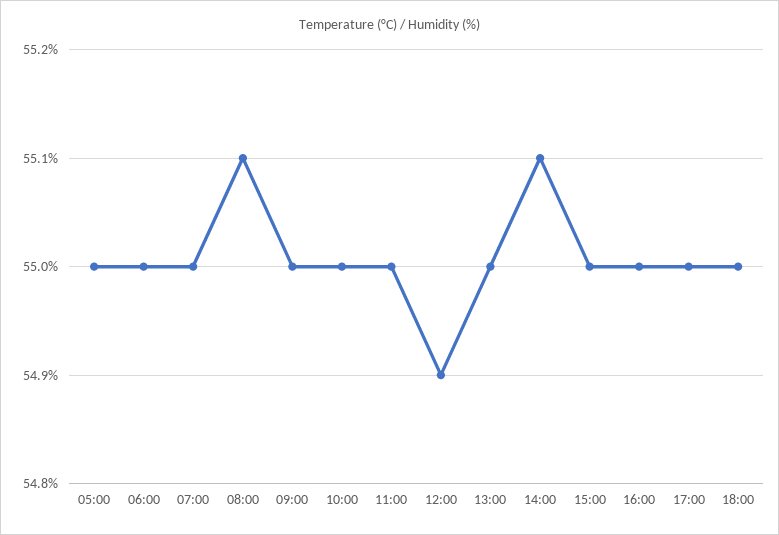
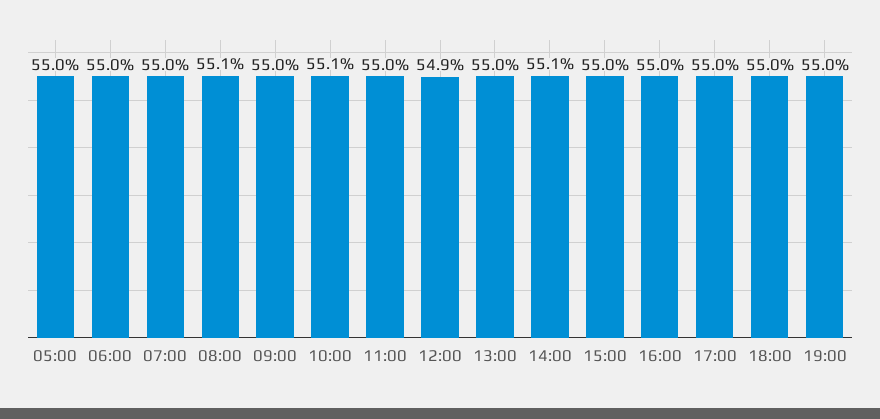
10:00: 55 -> 55.1
19:00: none -> 55

